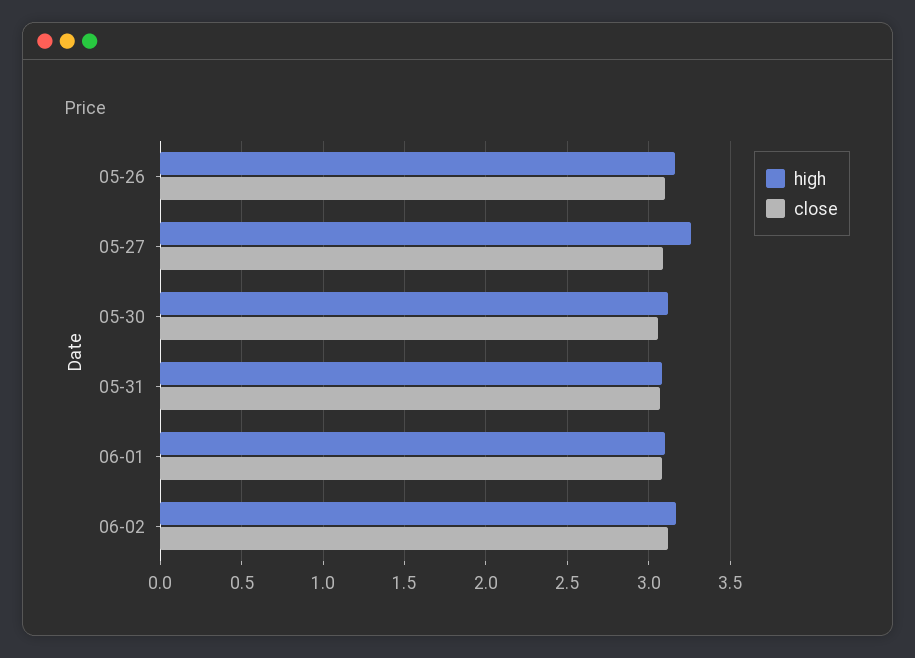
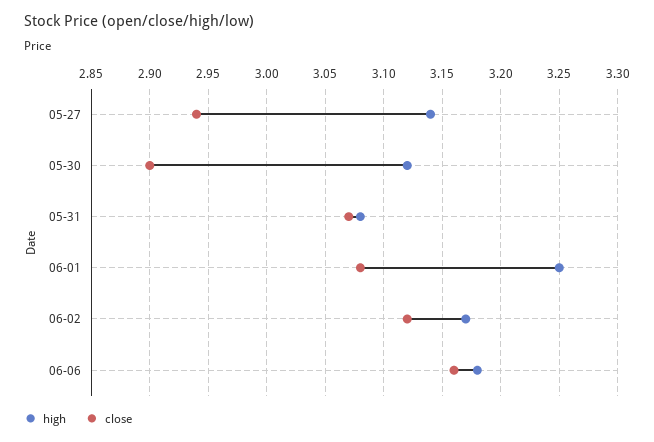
high, 05-26: 3.15 -> none
close, 05-26: 3.1 -> none
high, 05-27: 3.25 -> 3.14
close, 05-27: 3.1 -> 2.94
close, 05-30: 3.05 -> 2.9
high, 06-01: 3.1 -> 3.25
high, 06-06: none -> 3.18
close, 06-06: none -> 3.16

